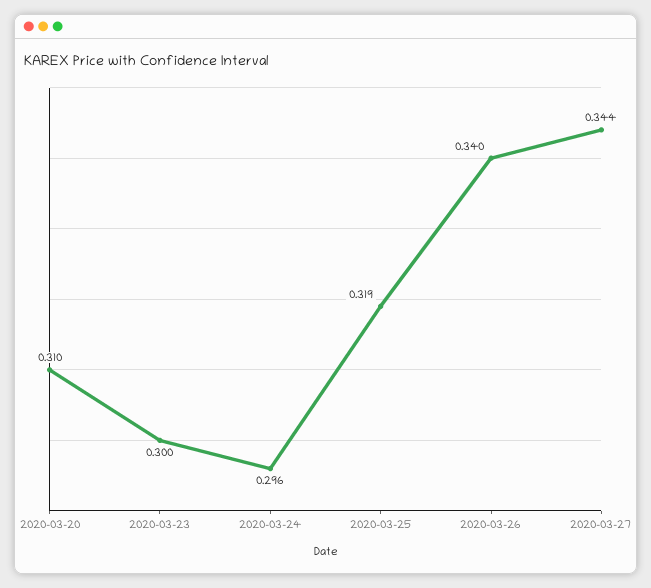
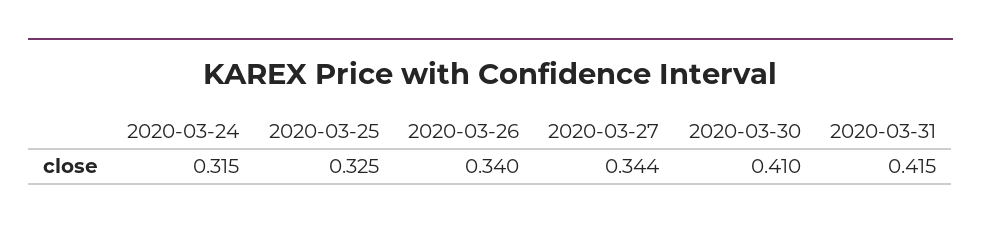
2020-03-20: 0.31 -> none
2020-03-23: 0.3 -> none
2020-03-24: 0.296 -> 0.315
2020-03-25: 0.319 -> 0.325
2020-03-30: none -> 0.41
2020-03-31: none -> 0.415

